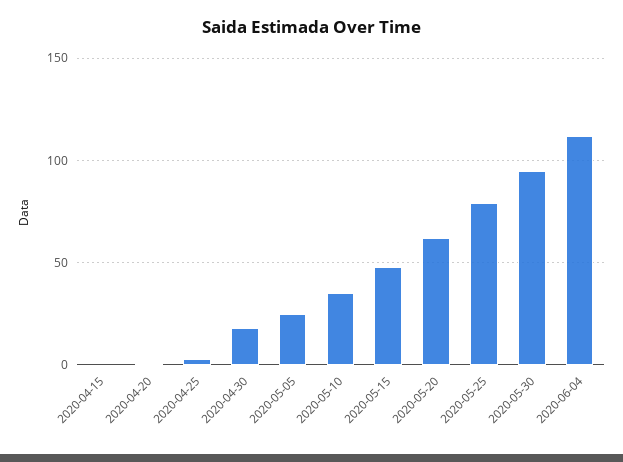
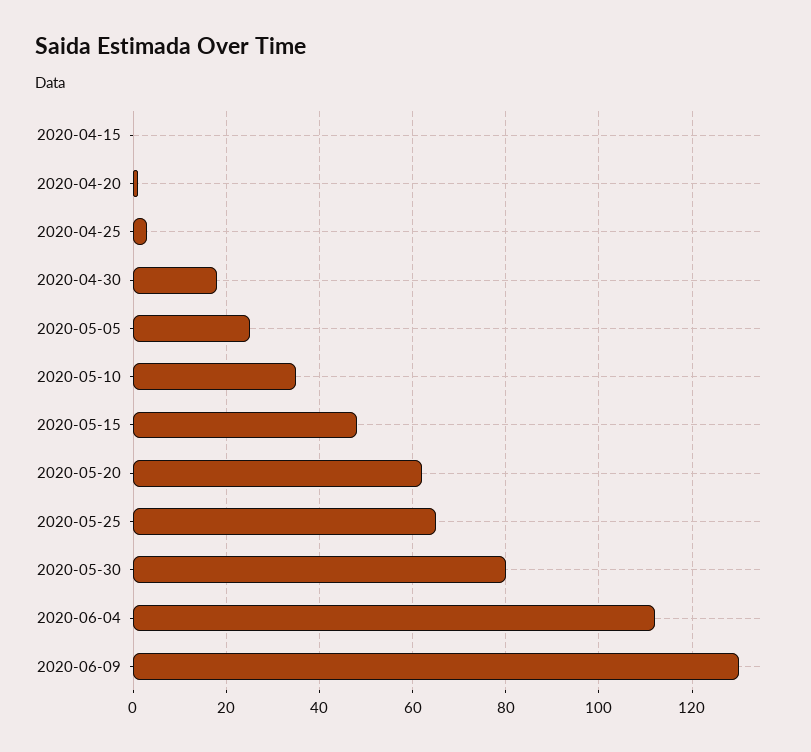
2020-05-25: 80 -> 65
2020-05-30: 95 -> 80
2020-06-09: none -> 130

